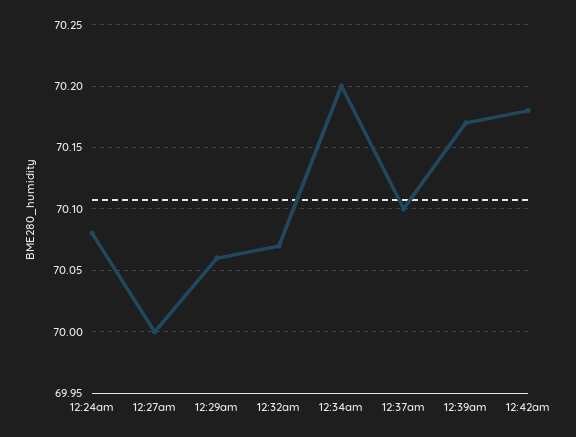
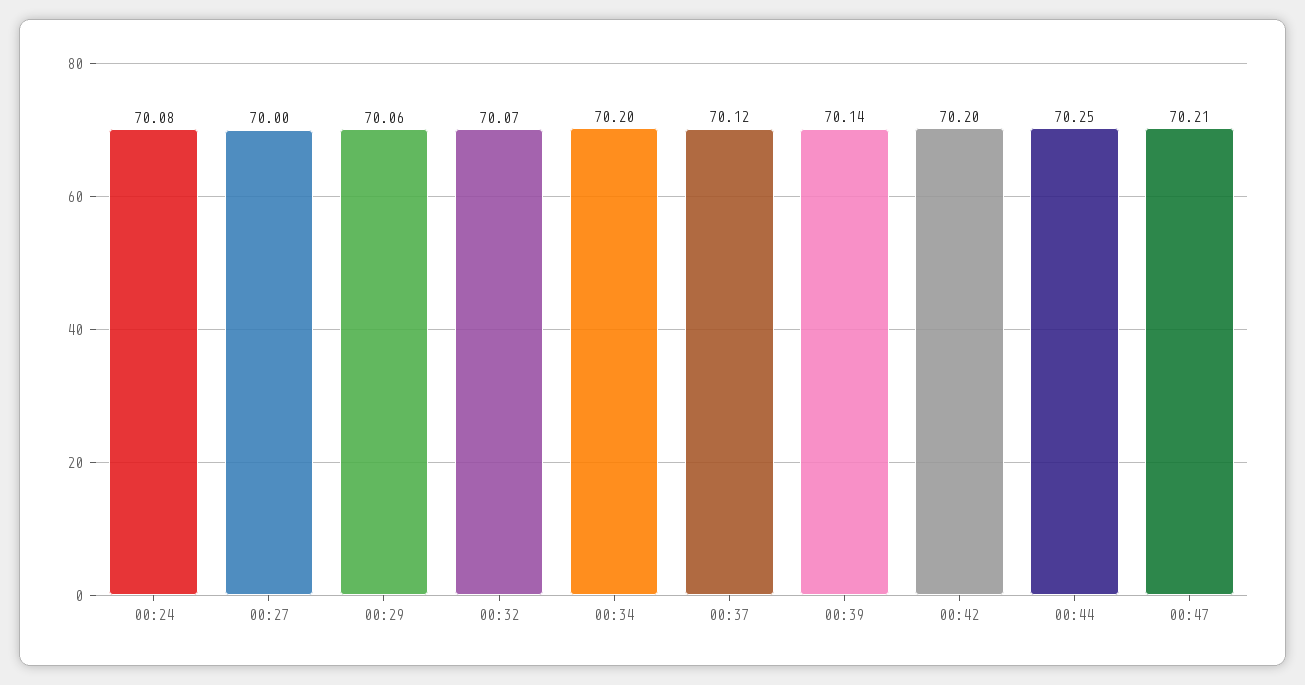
12:37am: 70.1 -> 70.12
12:39am: 70.17 -> 70.14
12:42am: 70.18 -> 70.2
00:44: none -> 70.25
00:47: none -> 70.21

